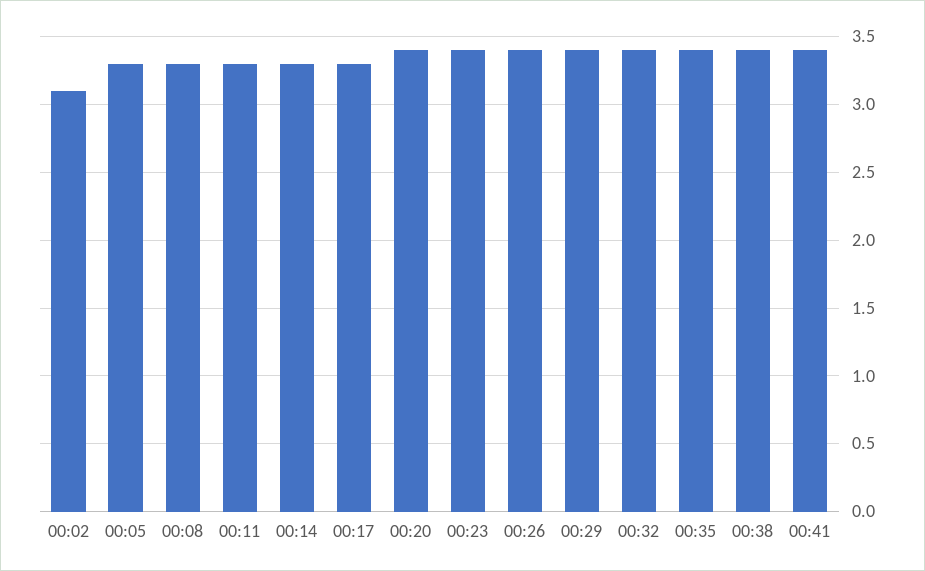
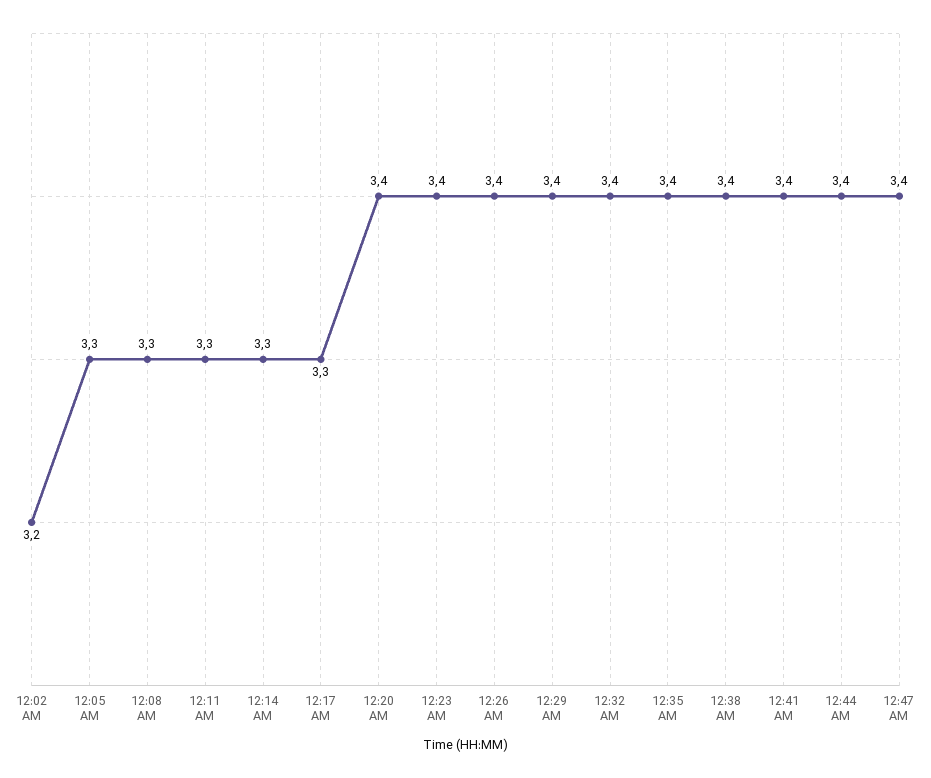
00:02: 3.1 -> 3.2
12:44 AM: none -> 3.4
12:47 AM: none -> 3.4

